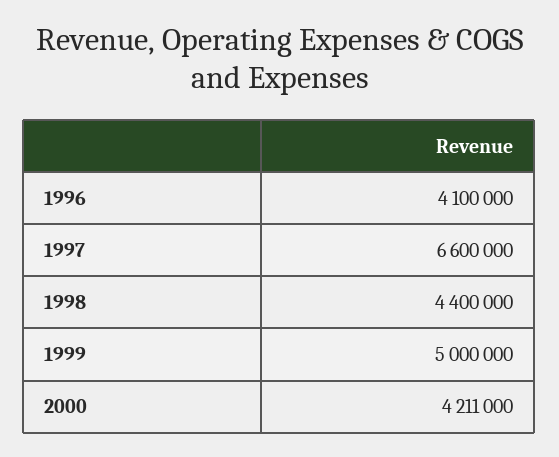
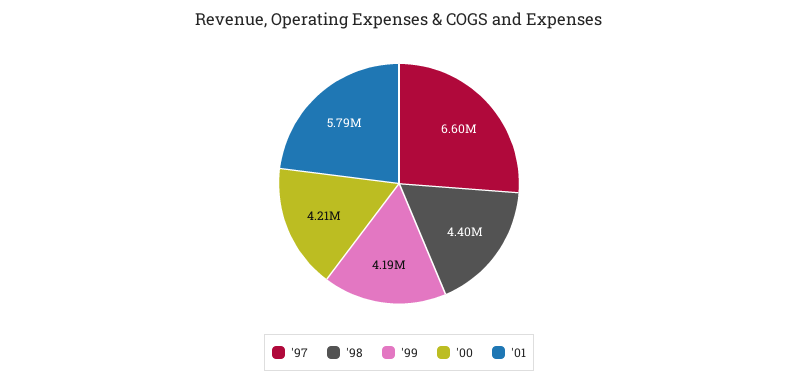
1996: 4100000 -> none
1999: 5000000 -> 4190000
'01: none -> 5790000

